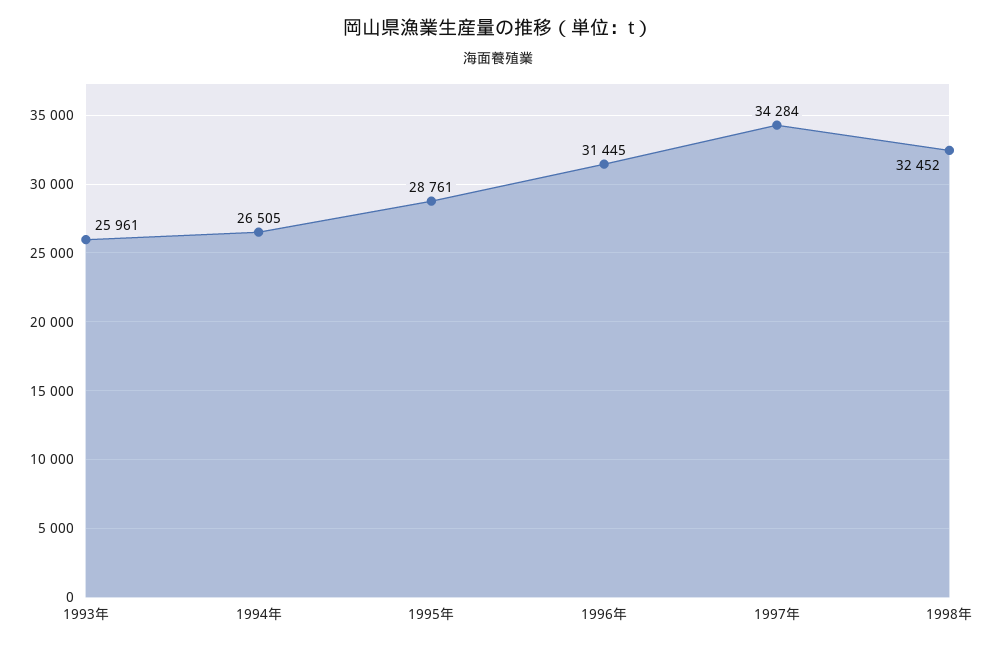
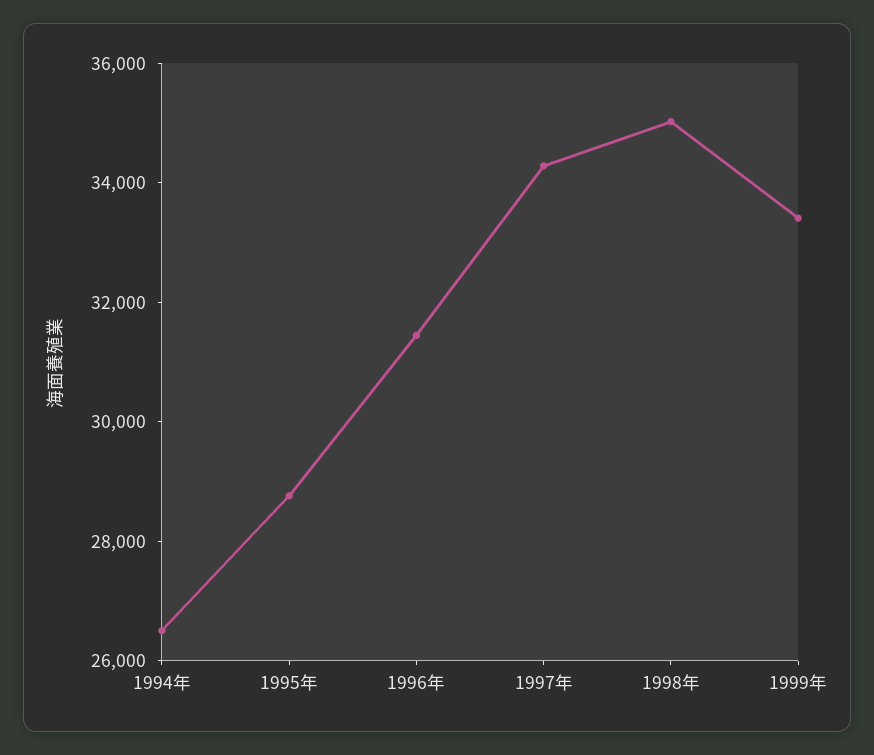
1993年: 25961 -> none
1998年: 32452 -> 35000
1999年: none -> 33500

